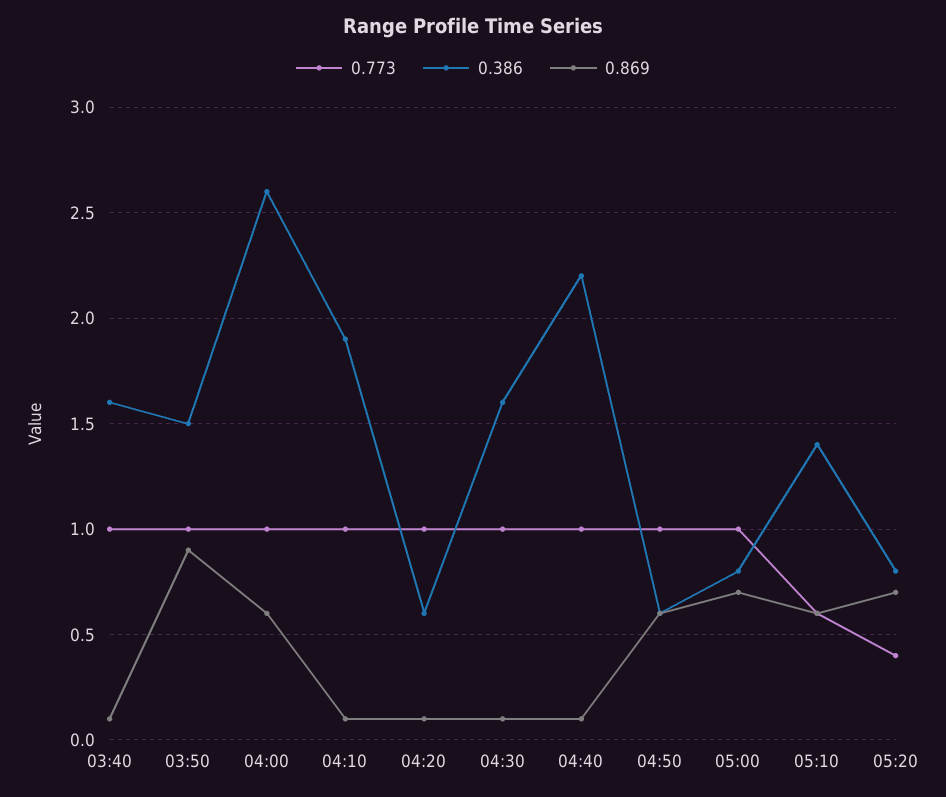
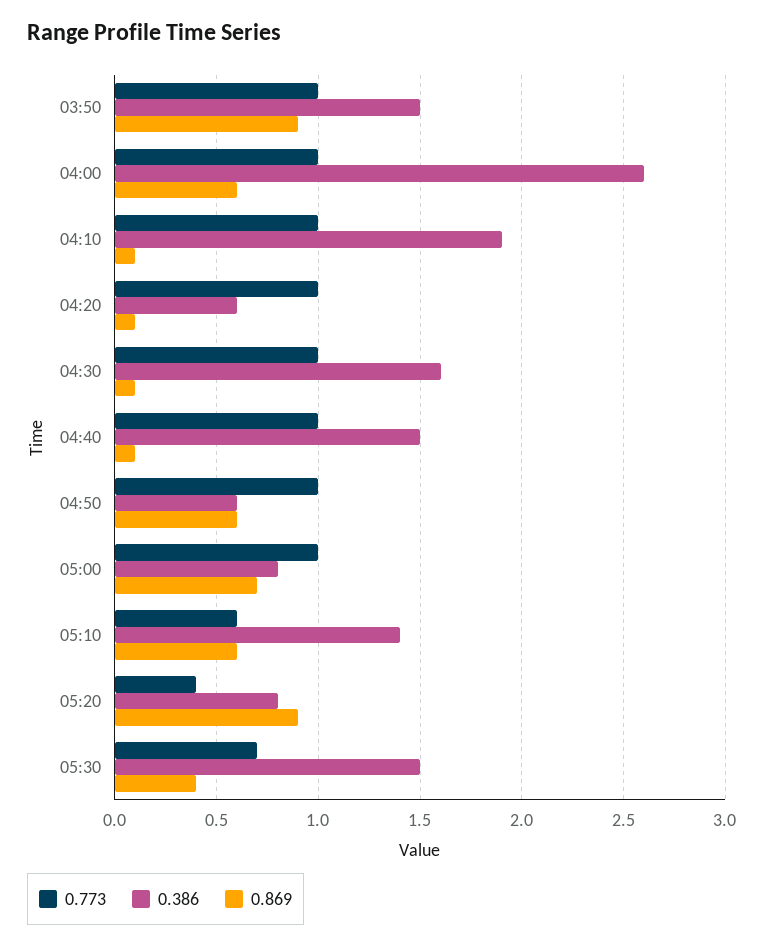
0.773, 03:40: 1 -> none
0.386, 03:40: 1.6 -> none
0.869, 03:40: 0.1 -> none
0.386, 04:40: 2.2 -> 1.5
0.869, 05:20: 0.7 -> 0.9
0.773, 05:30: none -> 0.7
0.386, 05:30: none -> 1.5
0.869, 05:30: none -> 0.4

